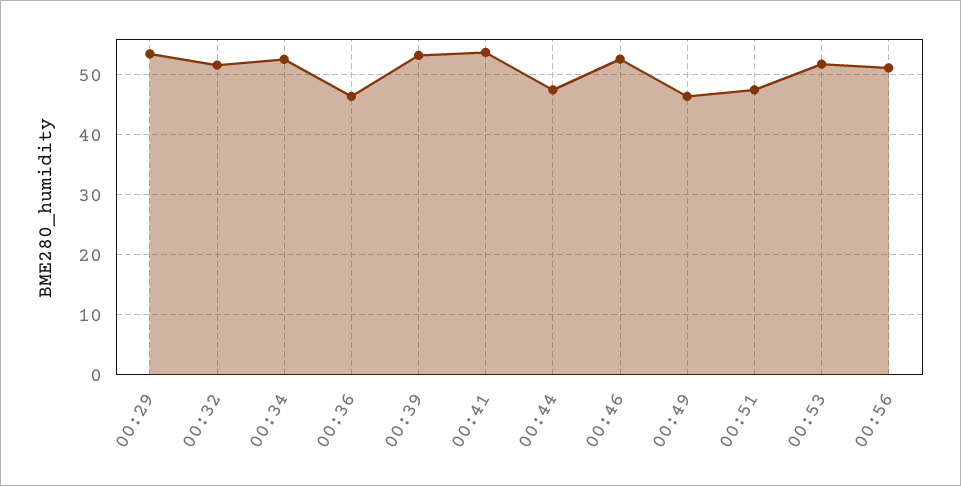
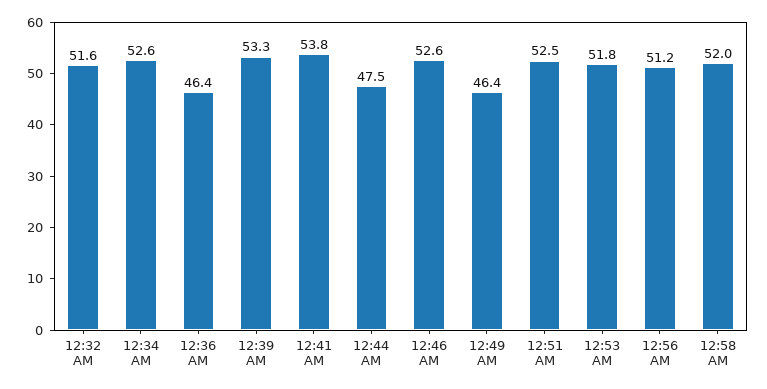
00:29: 54 -> none
00:51: 48 -> 52.5
12:58 AM: none -> 52

